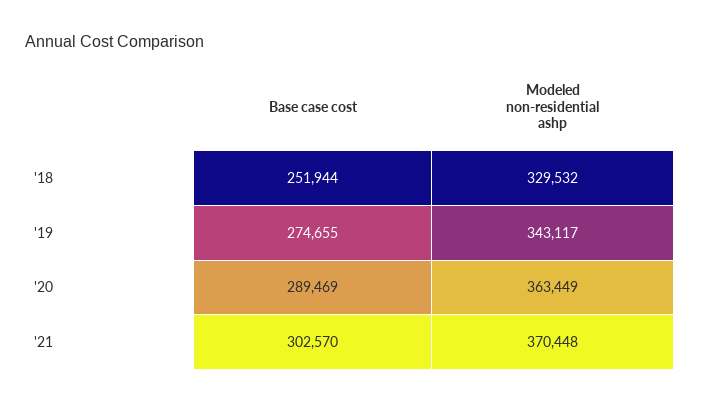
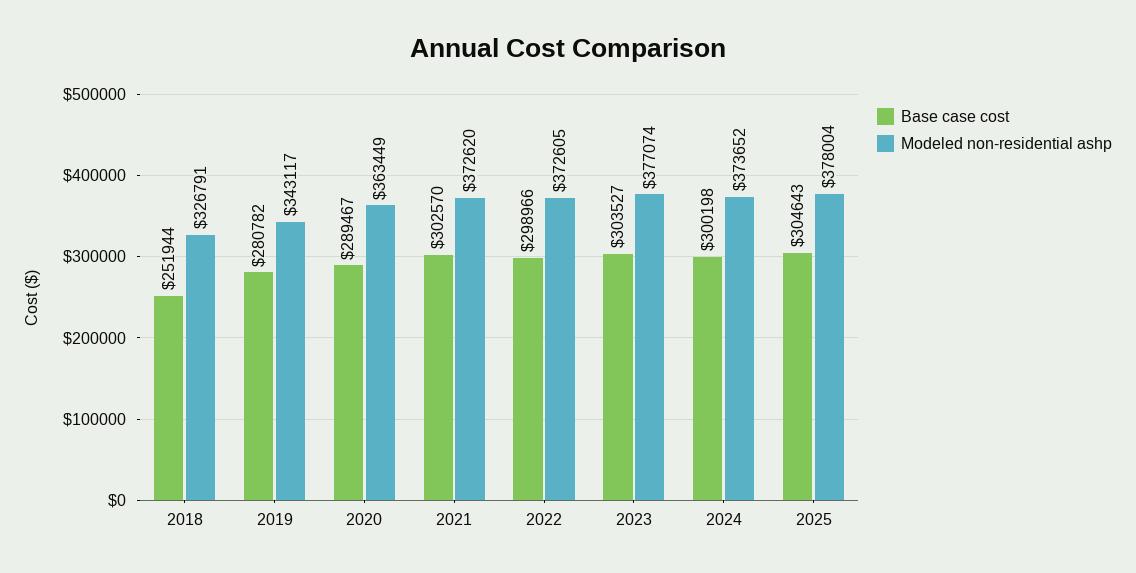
Modeled non-residential ashp, '18: 329532 -> 326791
Base case cost, '19: 274655 -> 280782
Base case cost, '20: 289469 -> 289467
Modeled non-residential ashp, '21: 370448 -> 372620
Base case cost, 2022: none -> 298966
Modeled non-residential ashp, 2022: none -> 372605
Base case cost, 2023: none -> 303527
Modeled non-residential ashp, 2023: none -> 377074
Base case cost, 2024: none -> 300198
Modeled non-residential ashp, 2024: none -> 373652
Base case cost, 2025: none -> 304643
Modeled non-residential ashp, 2025: none -> 378004

